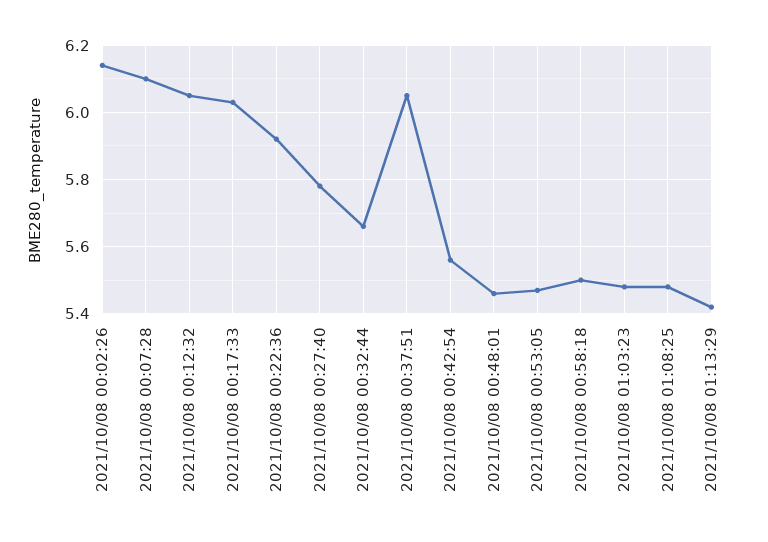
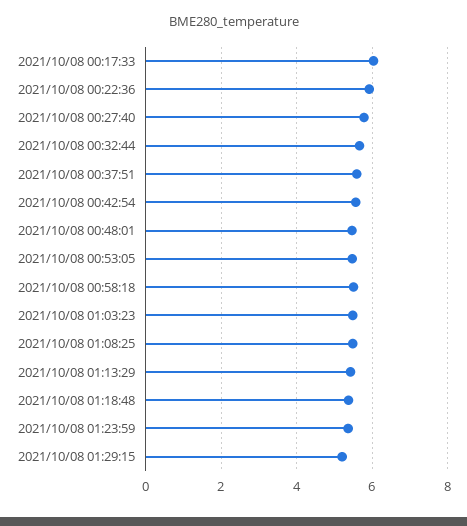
2021/10/08 00:02:26: 6.15 -> none
2021/10/08 00:07:28: 6.1 -> none
2021/10/08 00:12:32: 6.05 -> none
2021/10/08 00:37:51: 6.05 -> 5.6
2021/10/08 01:18:48: none -> 5.4
2021/10/08 01:23:59: none -> 5.4
2021/10/08 01:29:15: none -> 5.2

